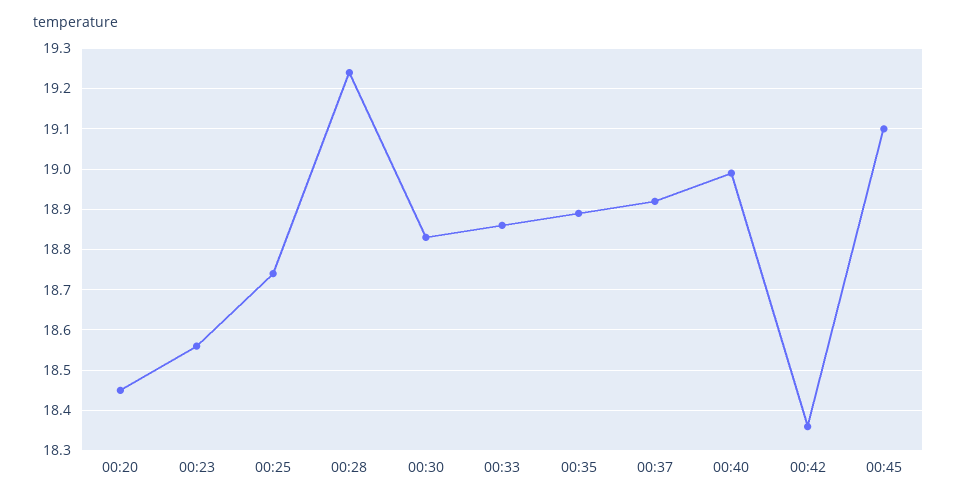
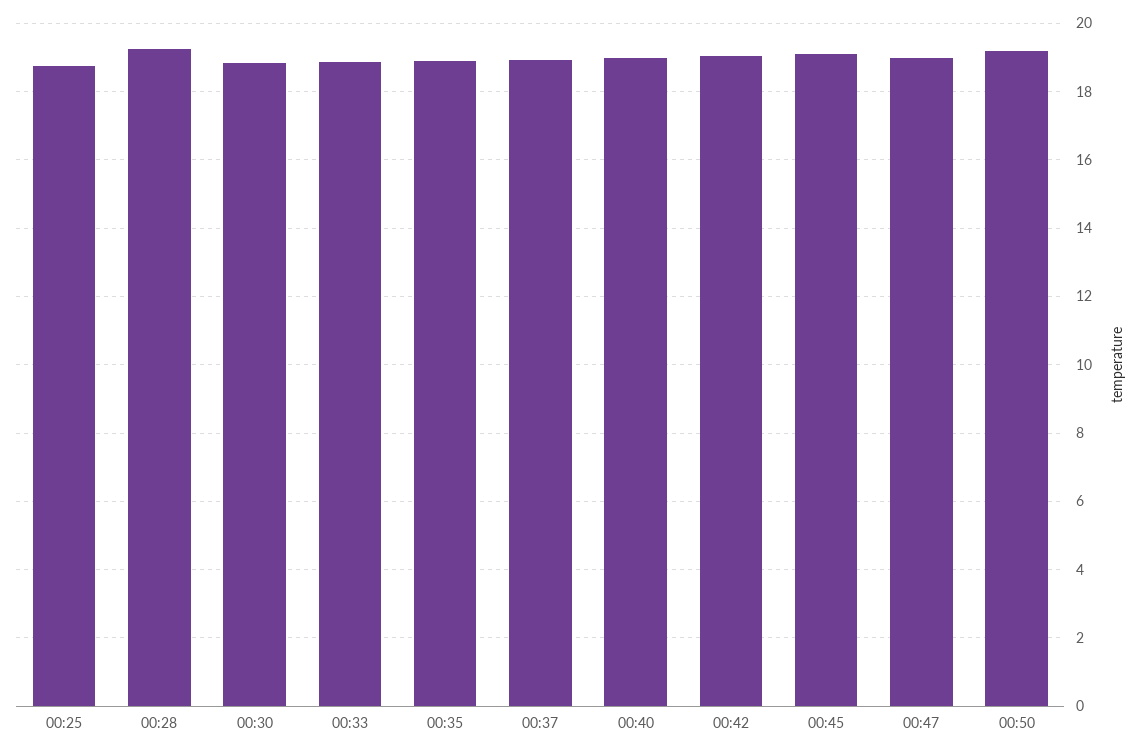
00:20: 18.45 -> none
00:23: 18.55 -> none
00:42: 18.35 -> 19
00:47: none -> 19
00:50: none -> 19.2

